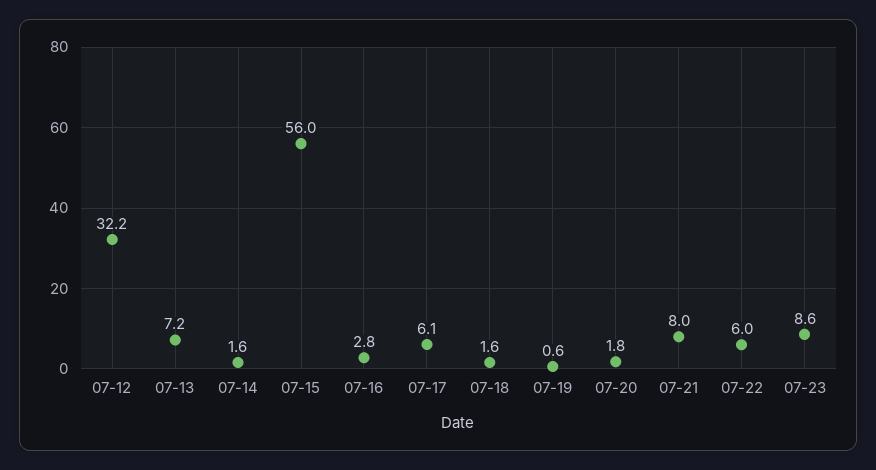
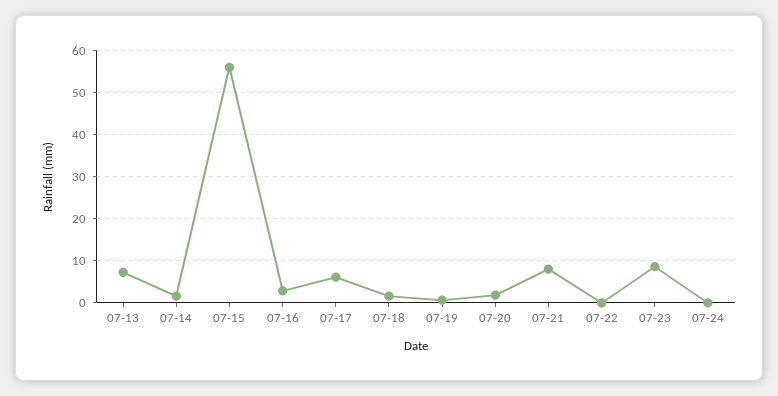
07-12: 32.2 -> none
07-22: 6 -> 0
07-24: none -> 0

